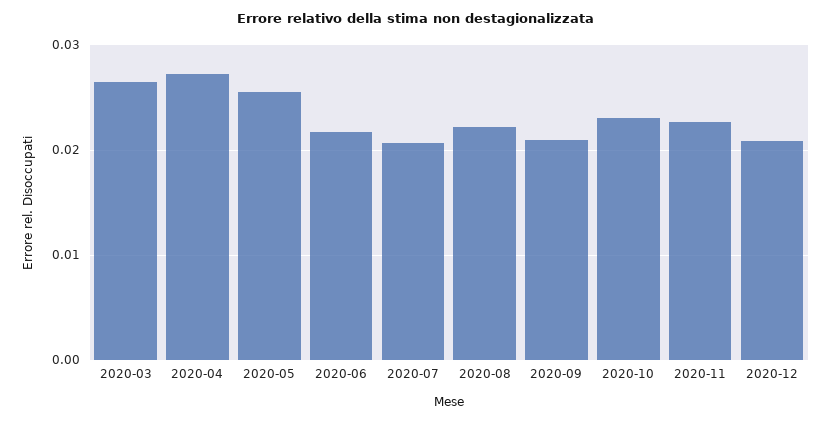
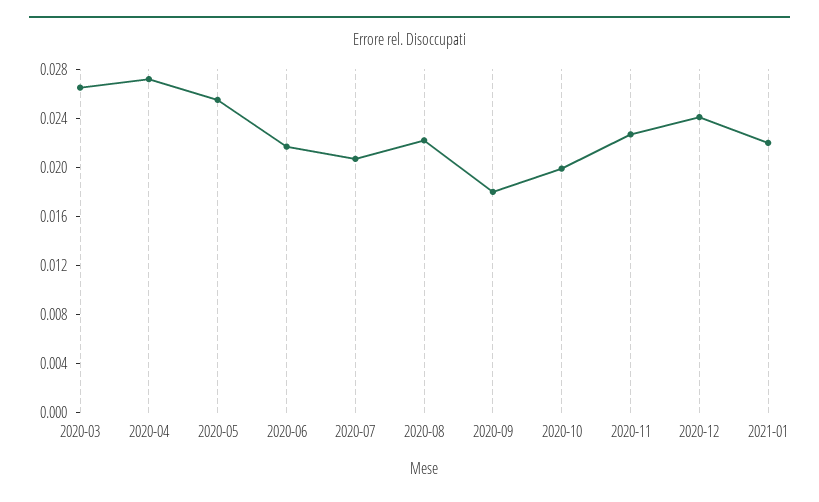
2020-09: 0.021 -> 0.018
2020-10: 0.023 -> 0.02
2020-12: 0.021 -> 0.024
2021-01: none -> 0.022

